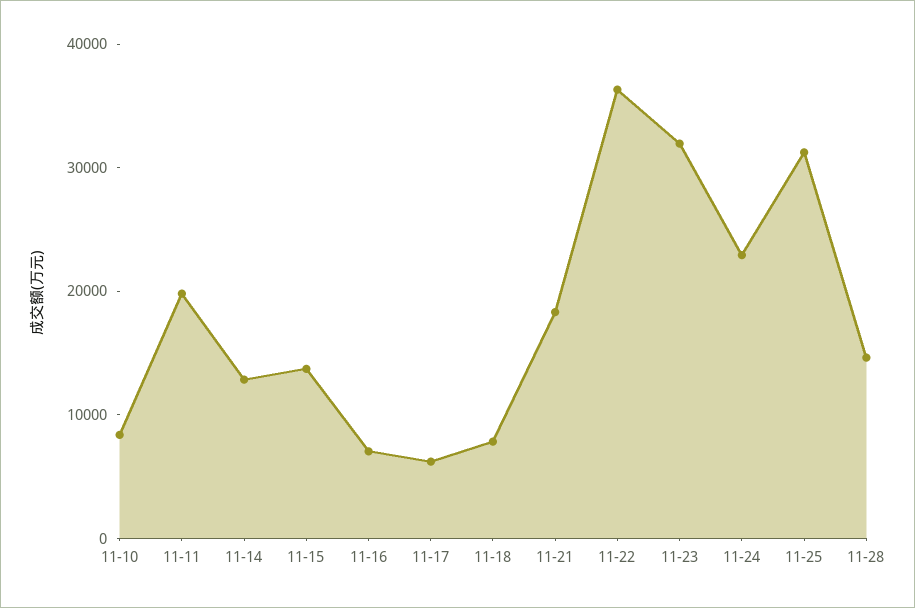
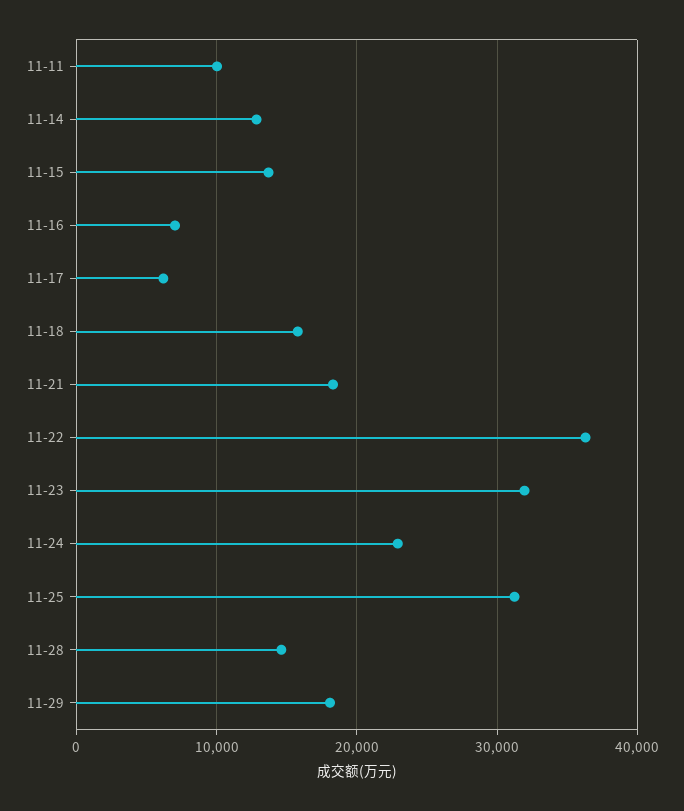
11-10: 8000 -> none
11-11: 20000 -> 10000
11-18: 8000 -> 16000
11-29: none -> 18000

